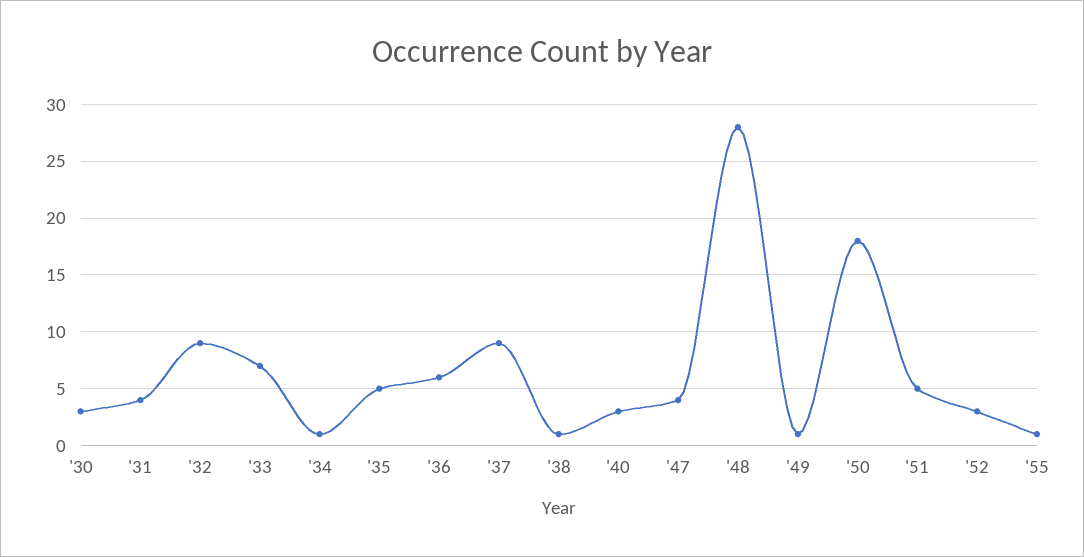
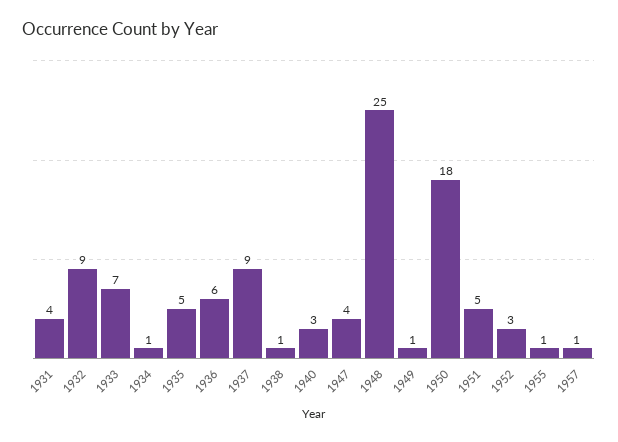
'30: 3 -> none
'48: 28 -> 25
1957: none -> 1

